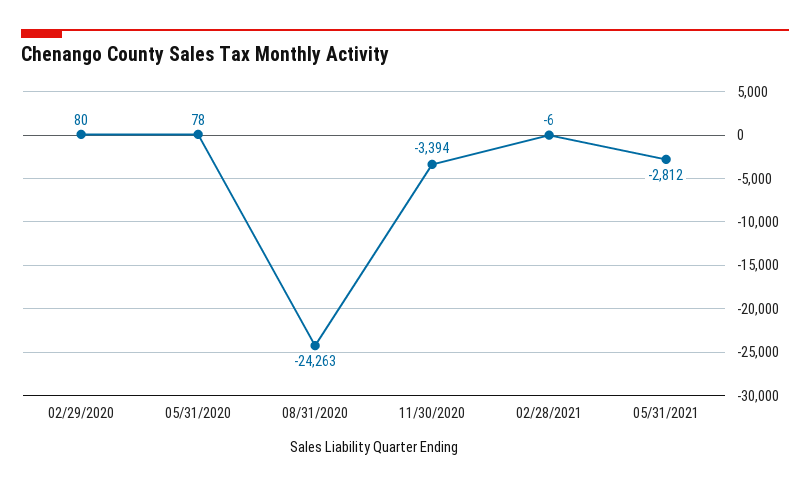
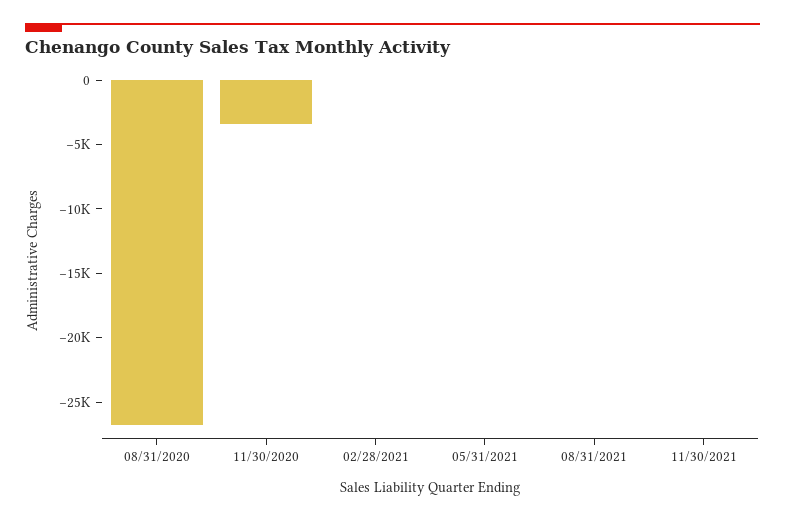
02/29/2020: 80 -> none
05/31/2020: 78 -> none
08/31/2020: -24263 -> -27000
05/31/2021: -2812 -> 0
08/31/2021: none -> 0
11/30/2021: none -> 0

